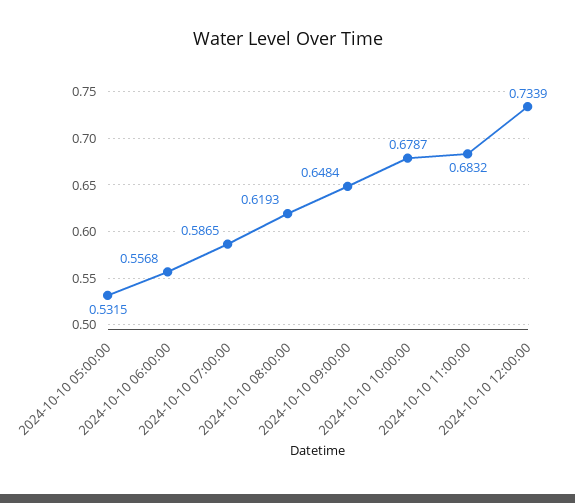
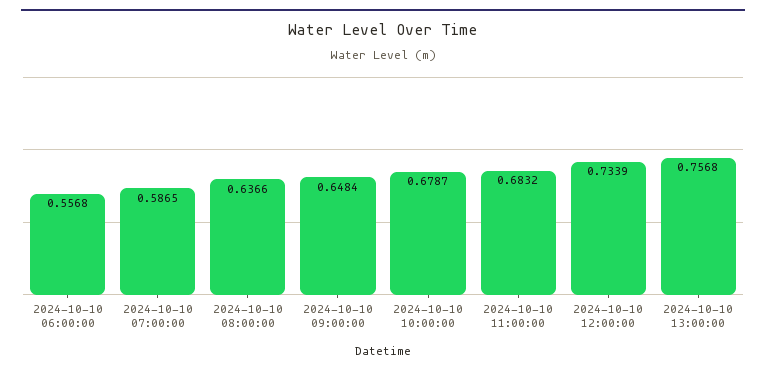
2024-10-10 05:00:00: 0.5315 -> none
2024-10-10 08:00:00: 0.6193 -> 0.6366
2024-10-10 13:00:00: none -> 0.7568

